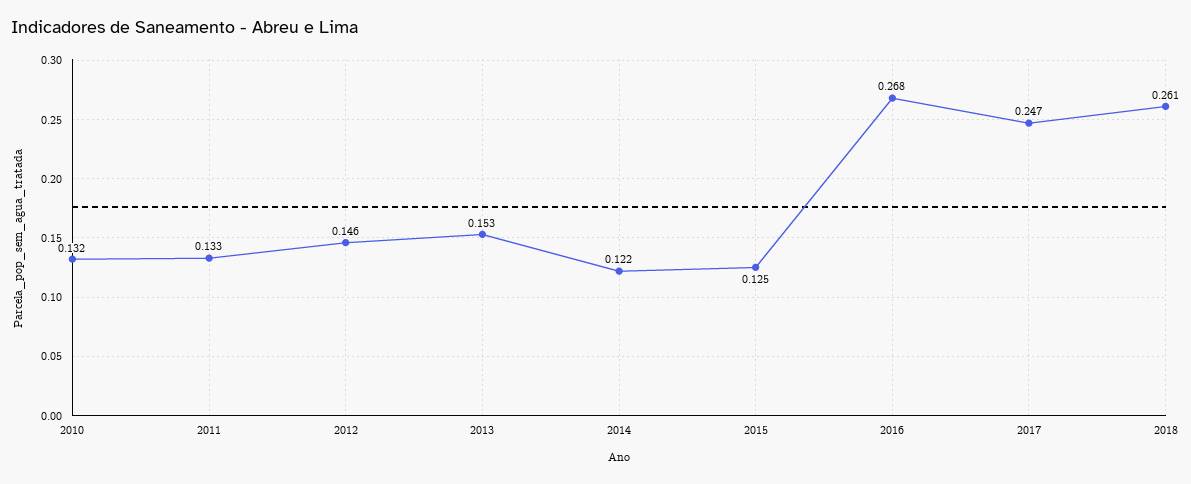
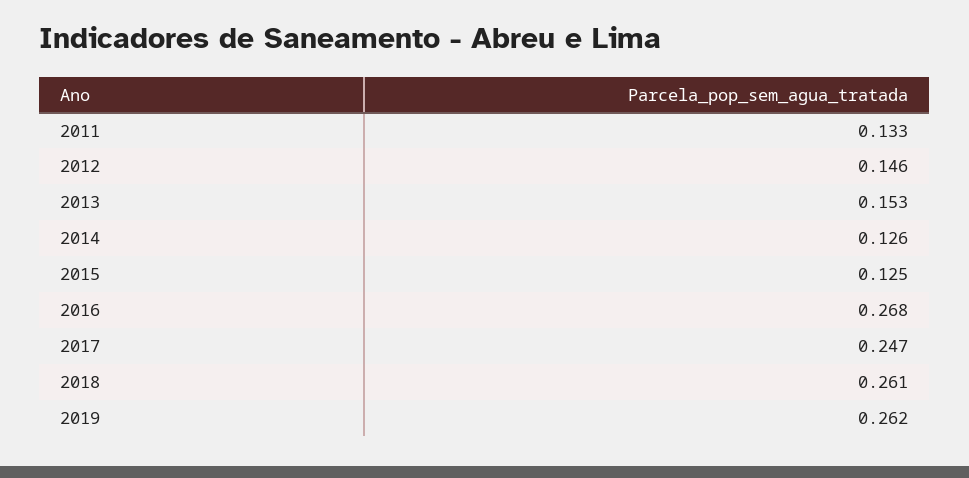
2010: 0.132 -> none
2014: 0.122 -> 0.126
2019: none -> 0.262

